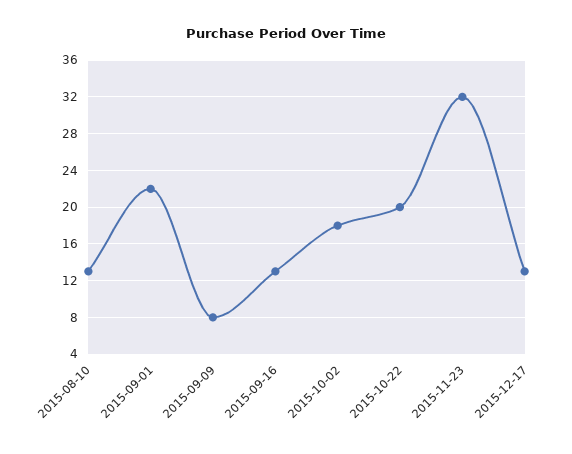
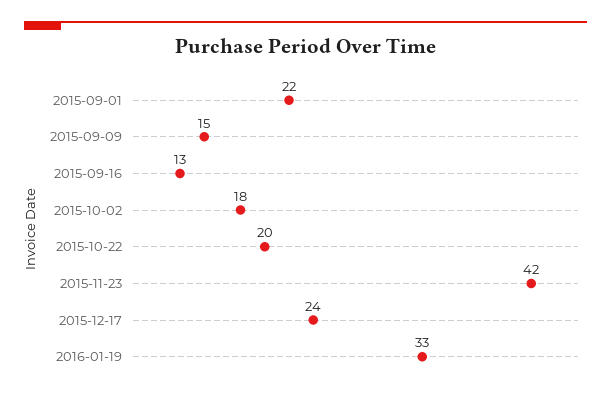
2015-08-10: 13 -> none
2015-09-09: 8 -> 15
2015-11-23: 32 -> 42
2015-12-17: 13 -> 24
2016-01-19: none -> 33

